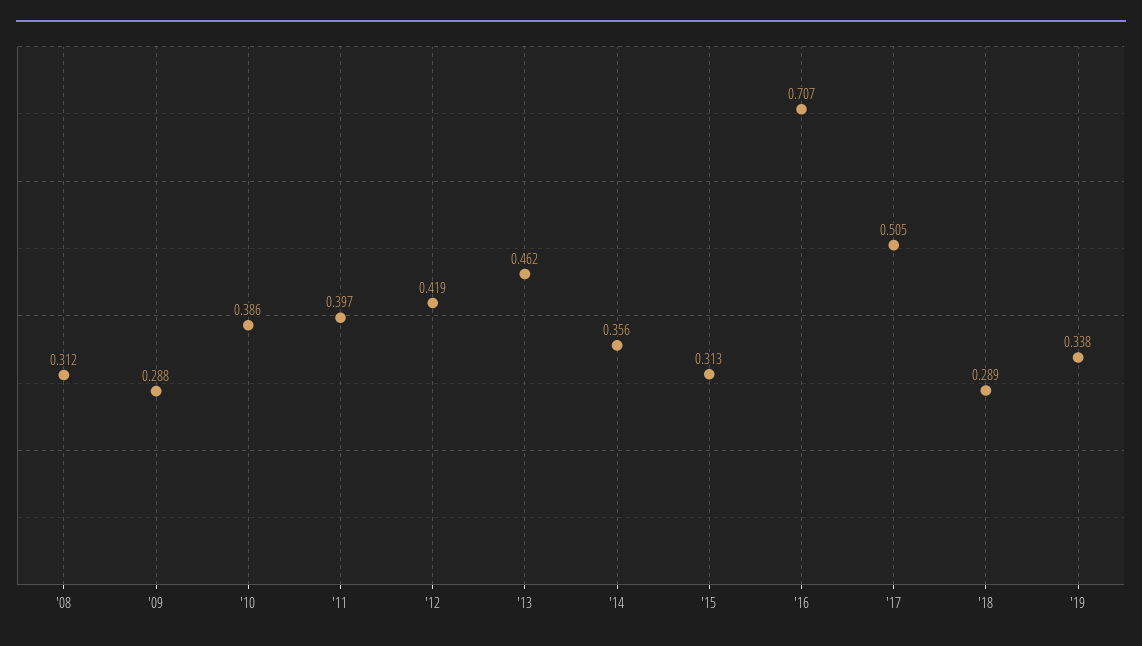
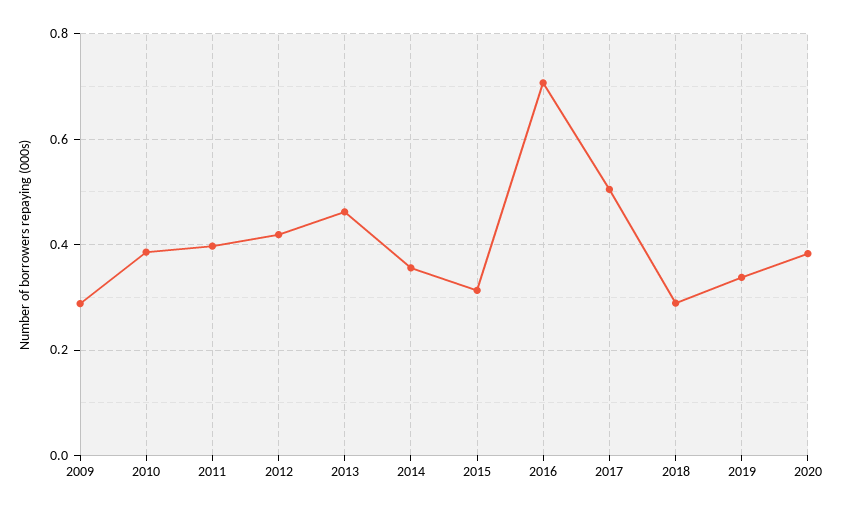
'08: 0.312 -> none
2020: none -> 0.38

